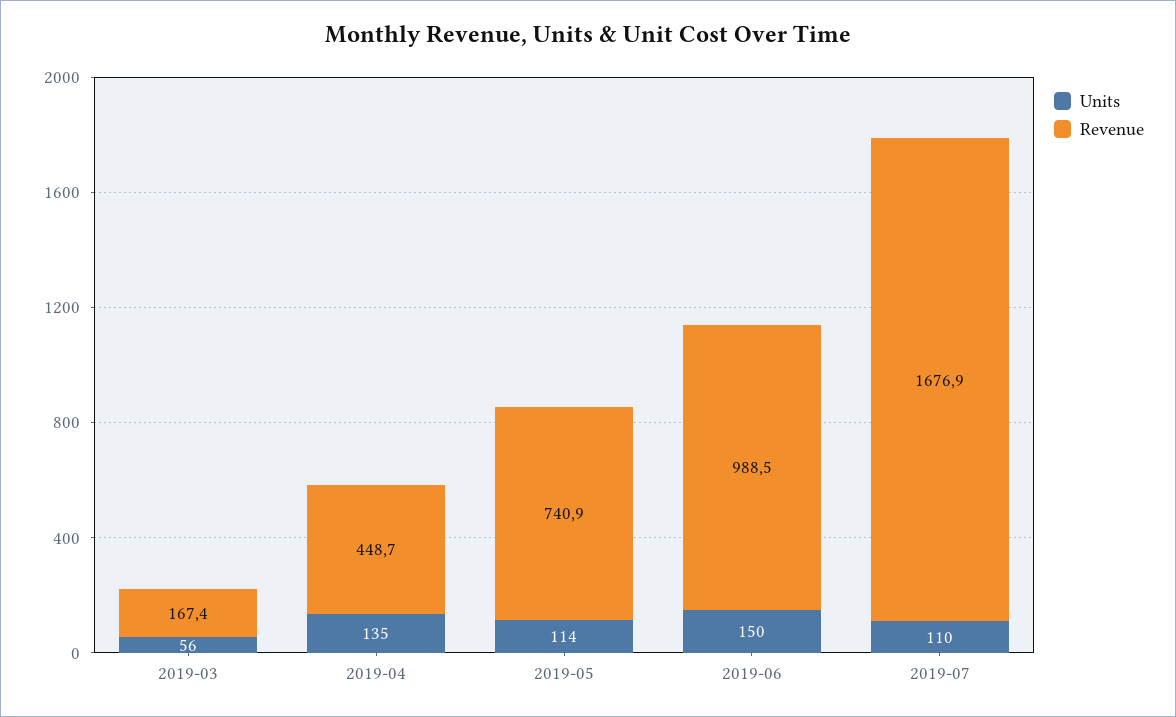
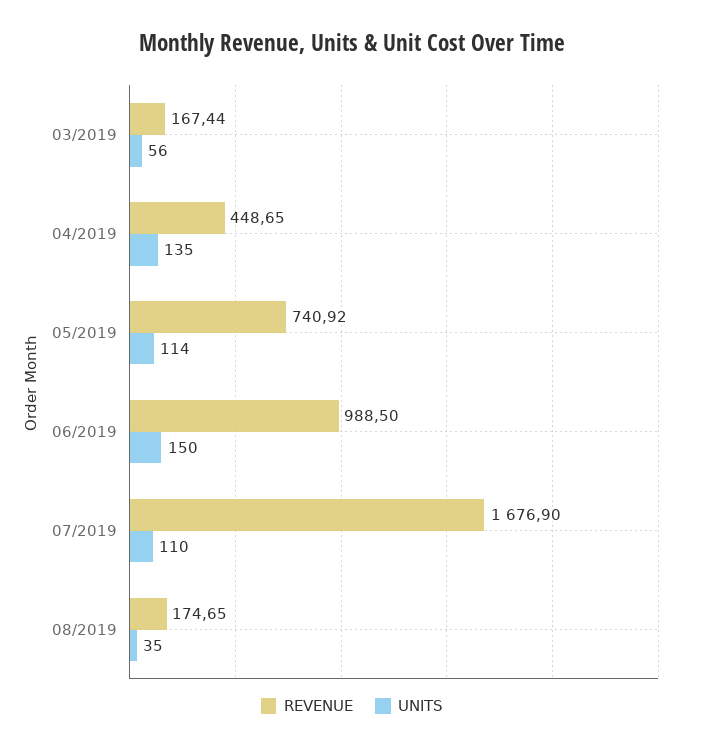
Revenue, 08/2019: none -> 174.65
Units, 08/2019: none -> 35

